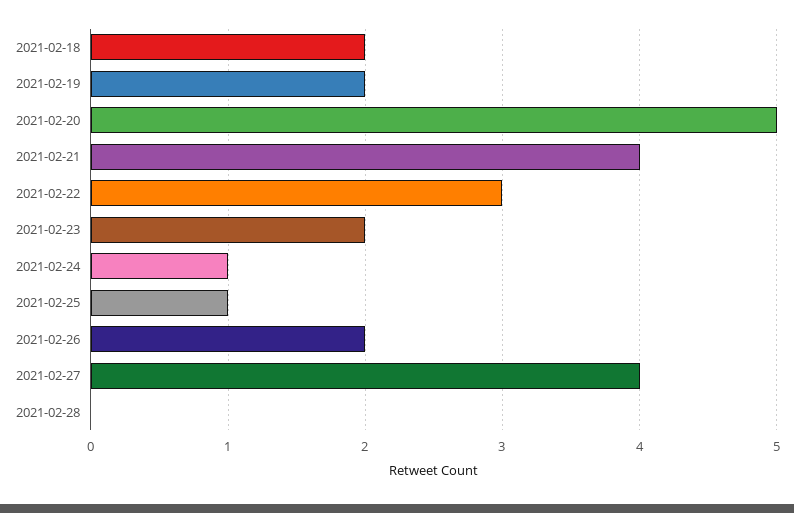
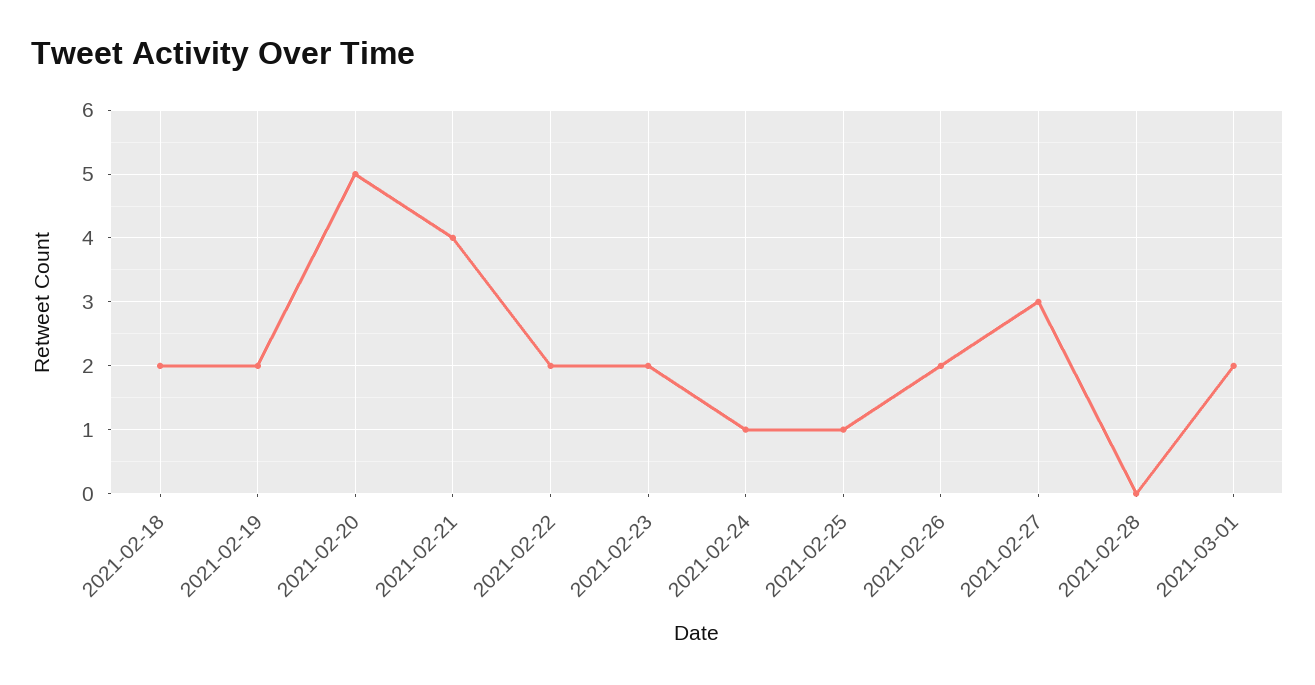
2021-02-22: 3 -> 2
2021-02-27: 4 -> 3
2021-03-01: none -> 2

